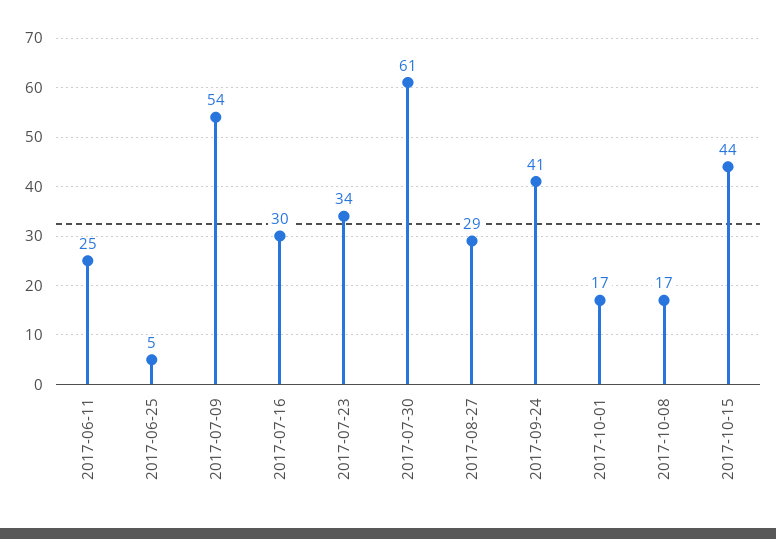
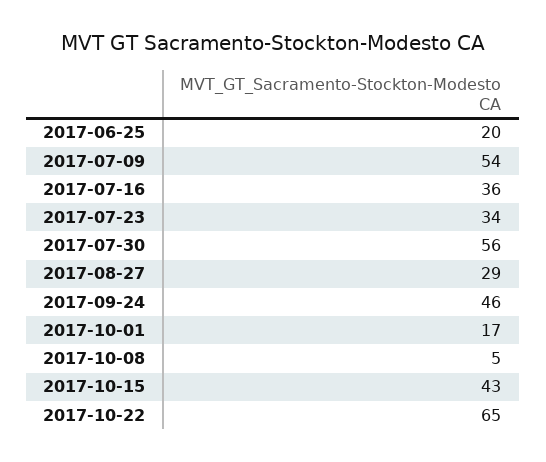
2017-06-11: 25 -> none
2017-06-25: 5 -> 20
2017-07-16: 30 -> 36
2017-07-30: 61 -> 56
2017-09-24: 41 -> 46
2017-10-08: 17 -> 5
2017-10-15: 44 -> 43
2017-10-22: none -> 65

